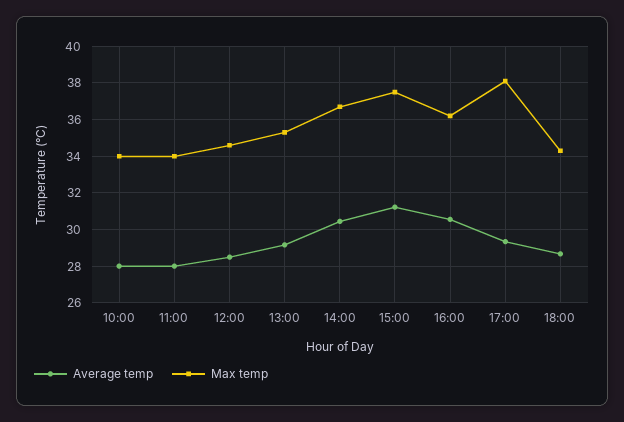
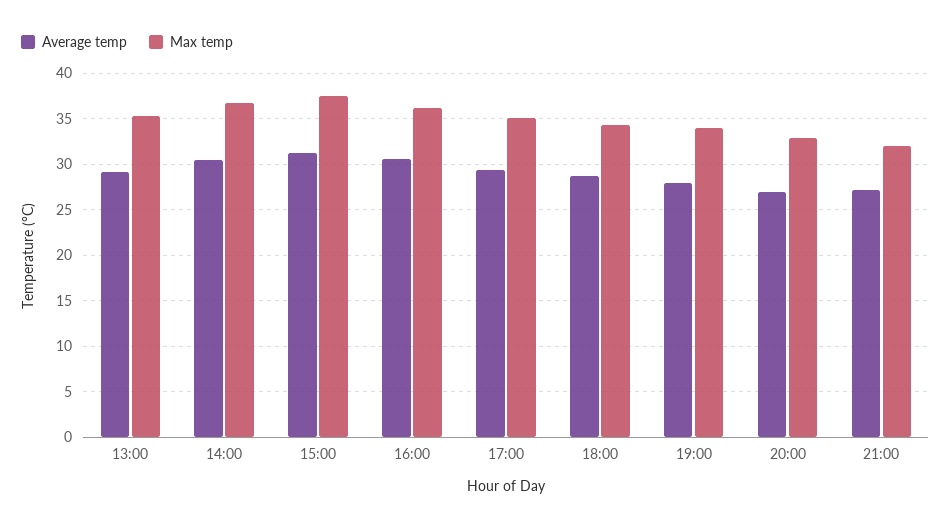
Average temp, 10:00: 28 -> none
Max temp, 10:00: 34 -> none
Average temp, 11:00: 28 -> none
Max temp, 11:00: 34 -> none
Average temp, 12:00: 28.5 -> none
Max temp, 12:00: 34.5 -> none
Max temp, 17:00: 38 -> 35
Average temp, 19:00: none -> 28
Max temp, 19:00: none -> 34
Average temp, 20:00: none -> 27
Max temp, 20:00: none -> 33
Average temp, 21:00: none -> 27
Max temp, 21:00: none -> 32

